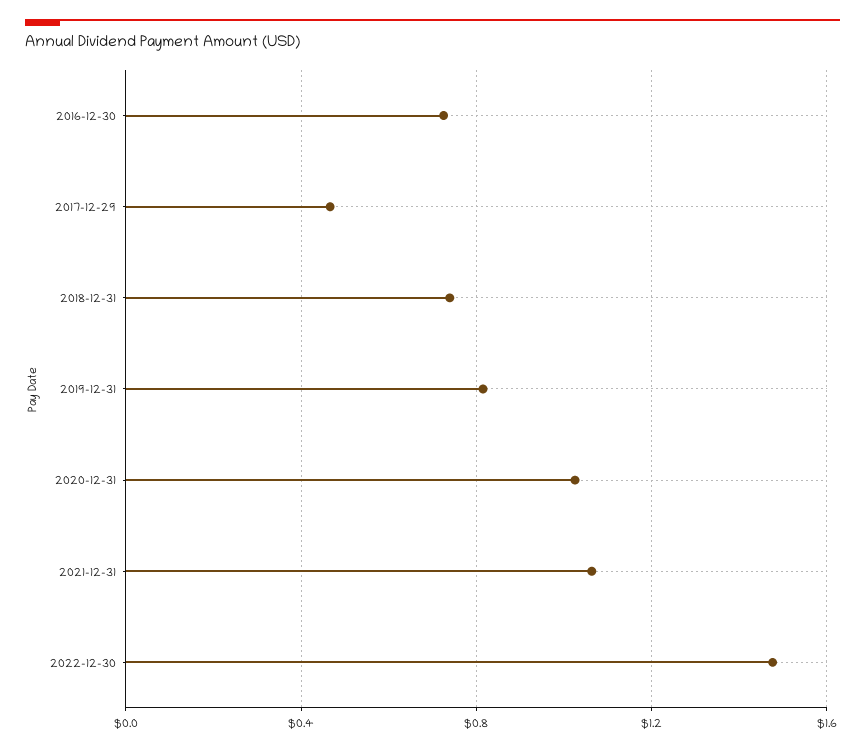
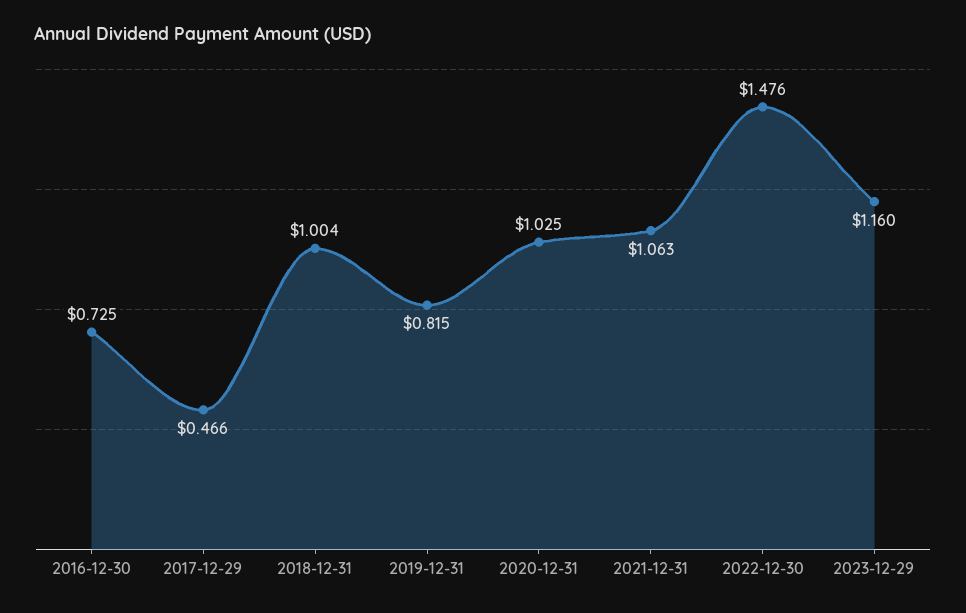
2018-12-31: 0.75 -> 1.004
2023-12-29: none -> 1.16

